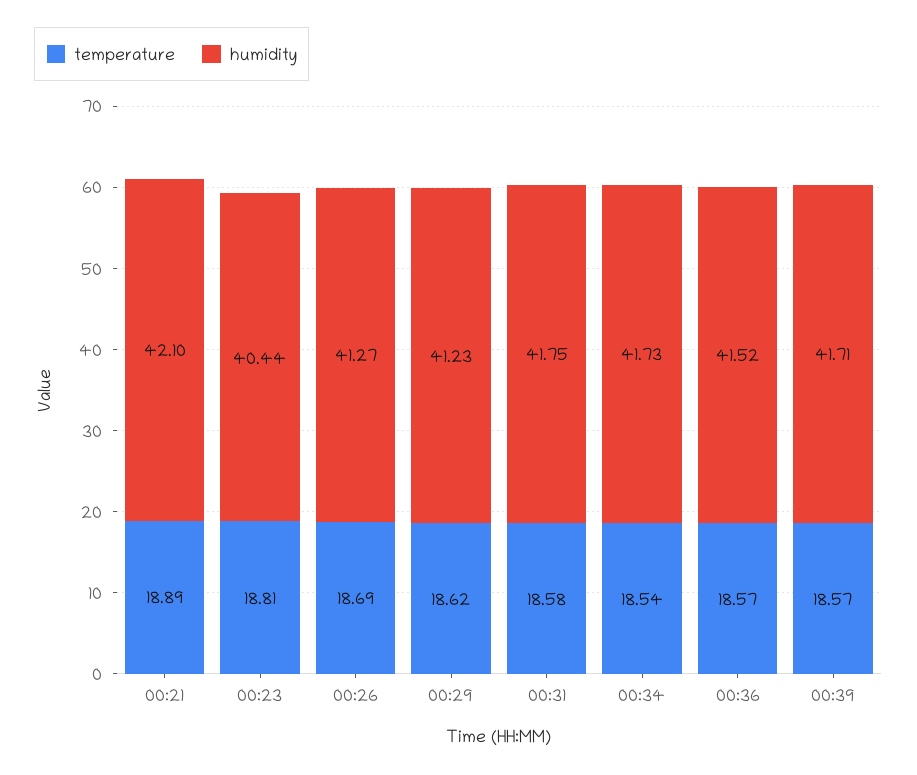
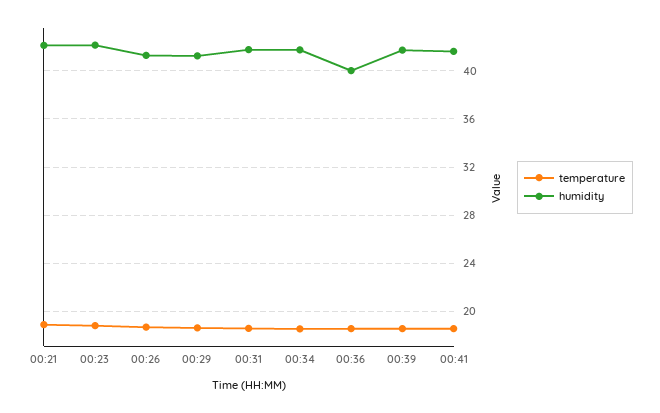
humidity, 00:23: 40.44 -> 42
humidity, 00:36: 41.52 -> 40
temperature, 00:41: none -> 18.5
humidity, 00:41: none -> 41.5

